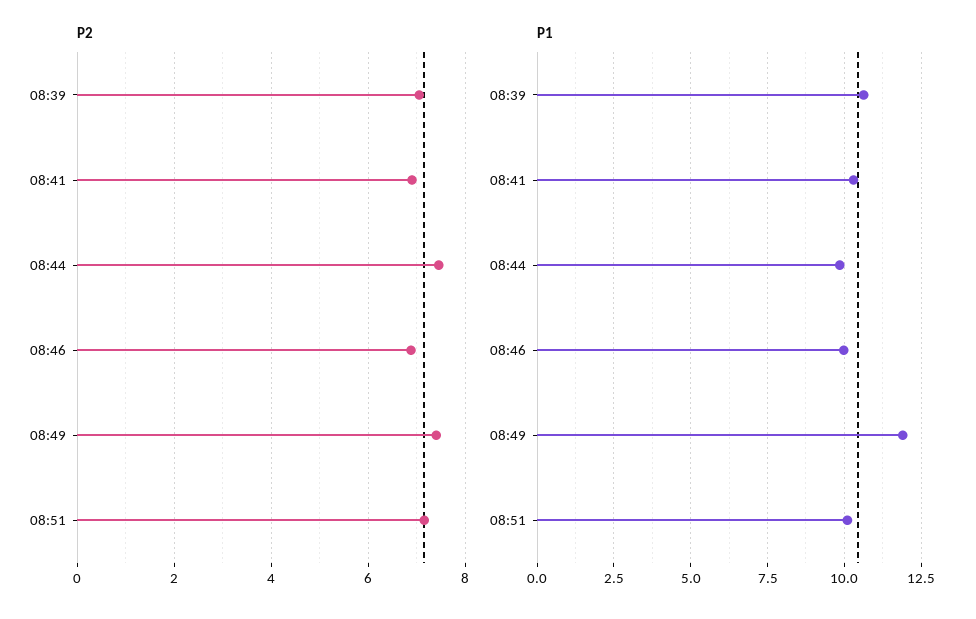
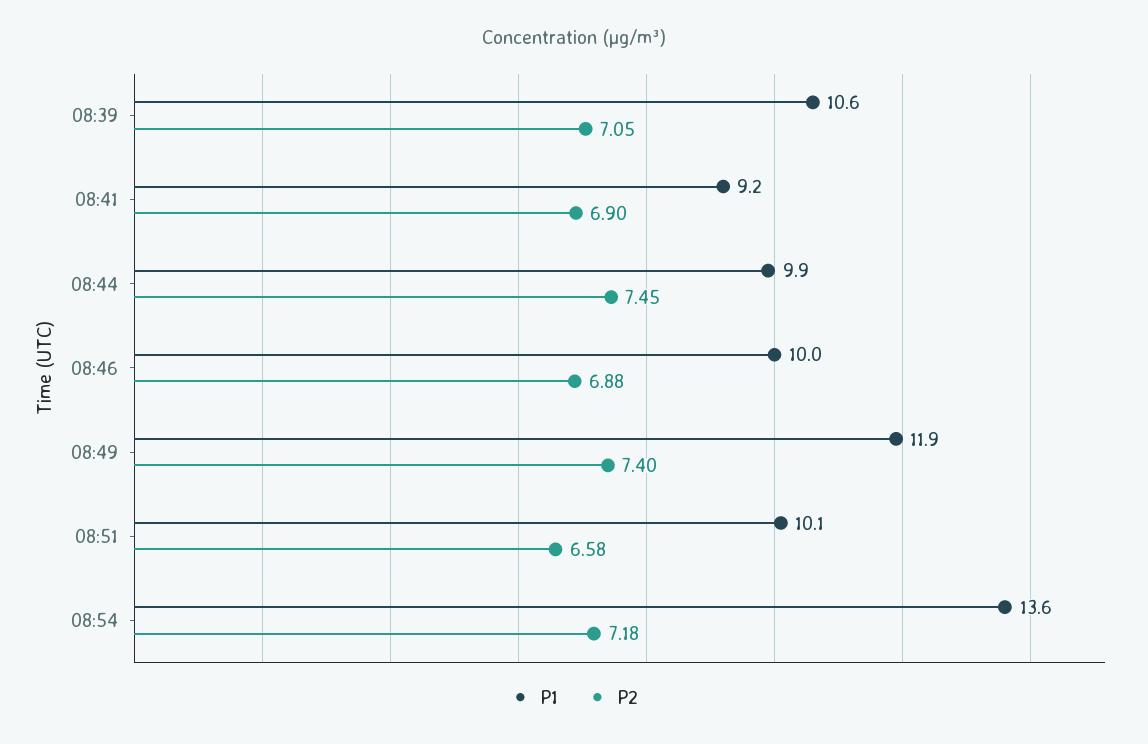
P2, 08:51: 7.2 -> 6.58
P1, 08:41: 10.25 -> 9.2
P1, 08:54: none -> 13.6
P2, 08:54: none -> 7.18

